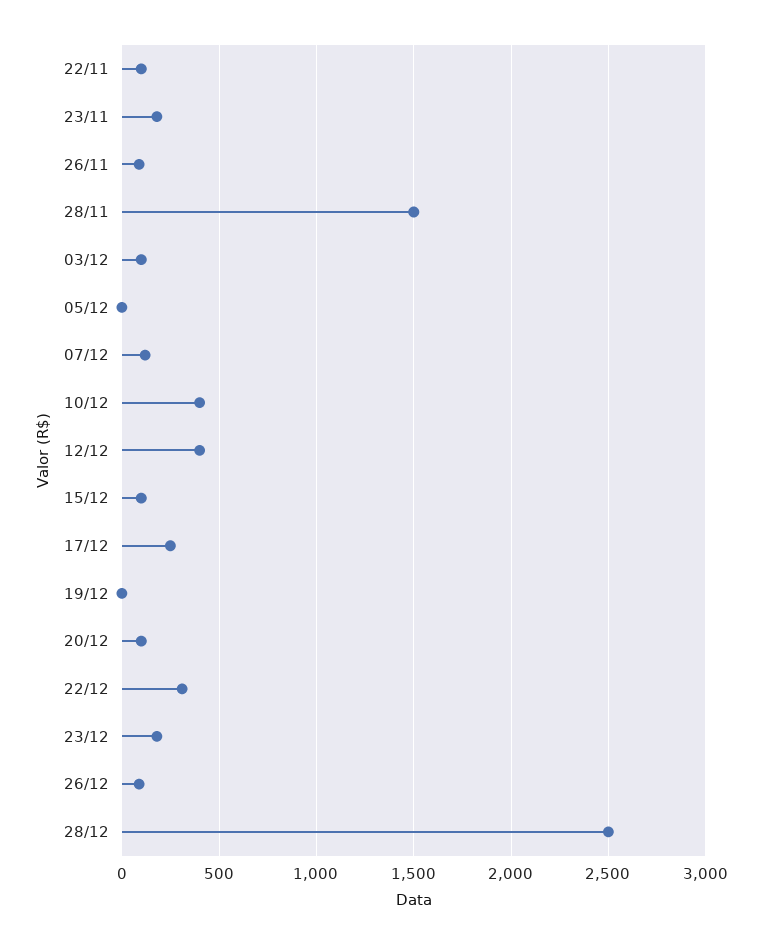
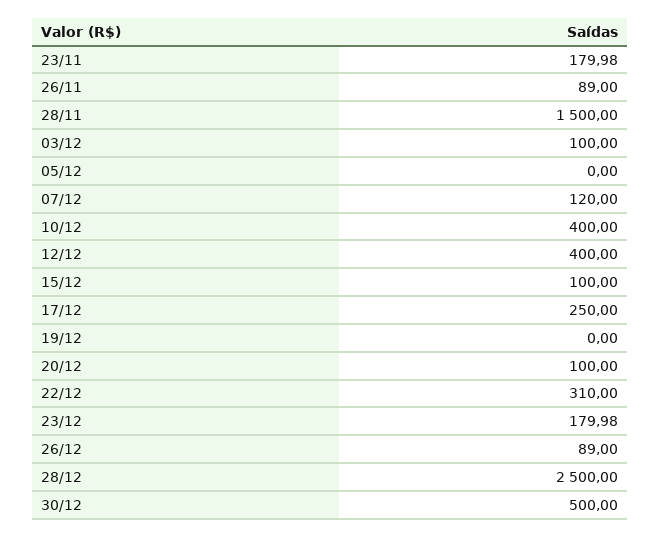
22/11: 100 -> none
30/12: none -> 500

